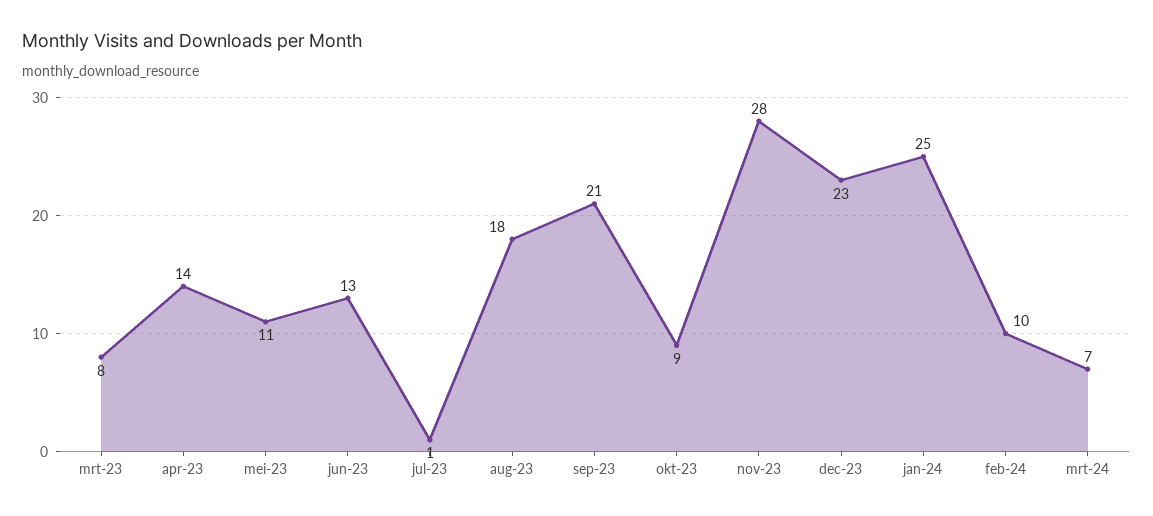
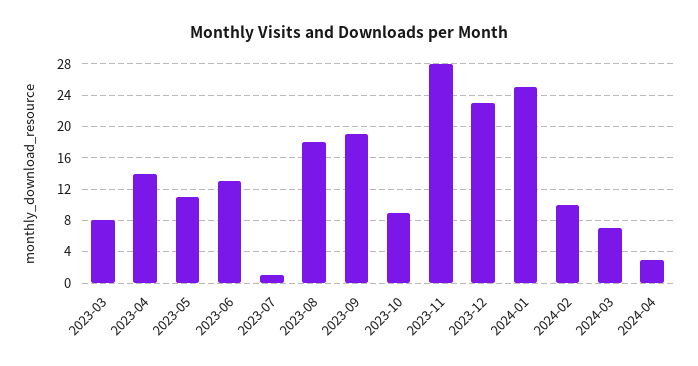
sep-23: 21 -> 19
2024-04: none -> 3

